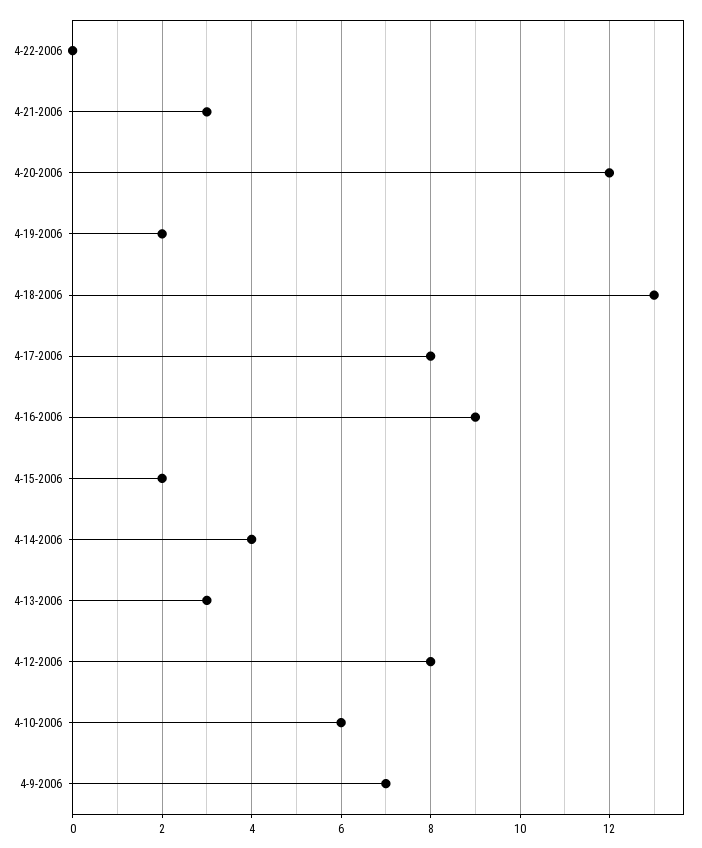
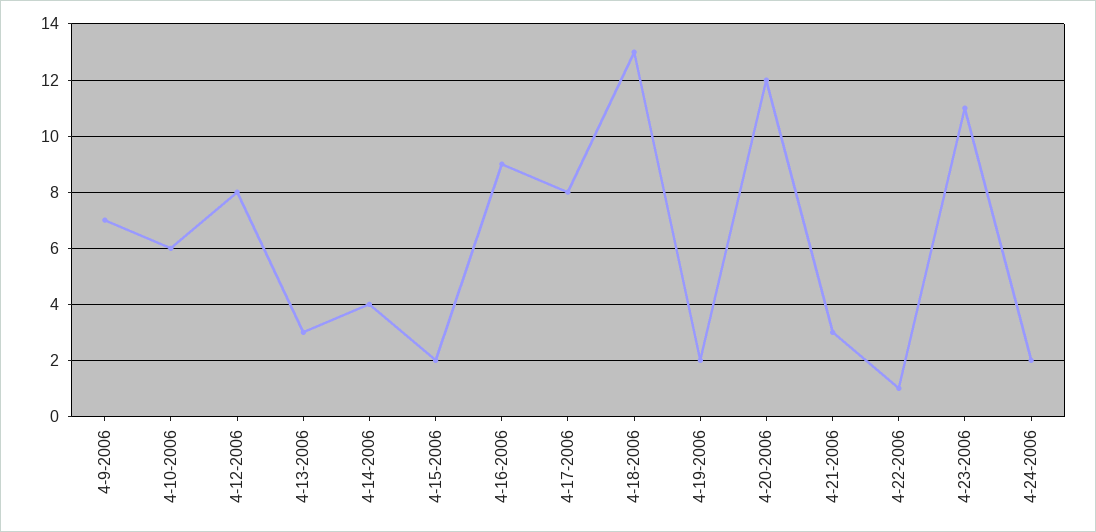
4-22-2006: 0 -> 1
4-23-2006: none -> 11
4-24-2006: none -> 2

